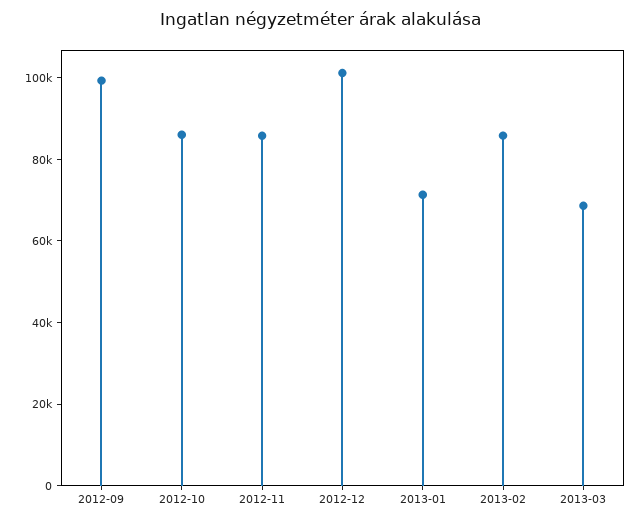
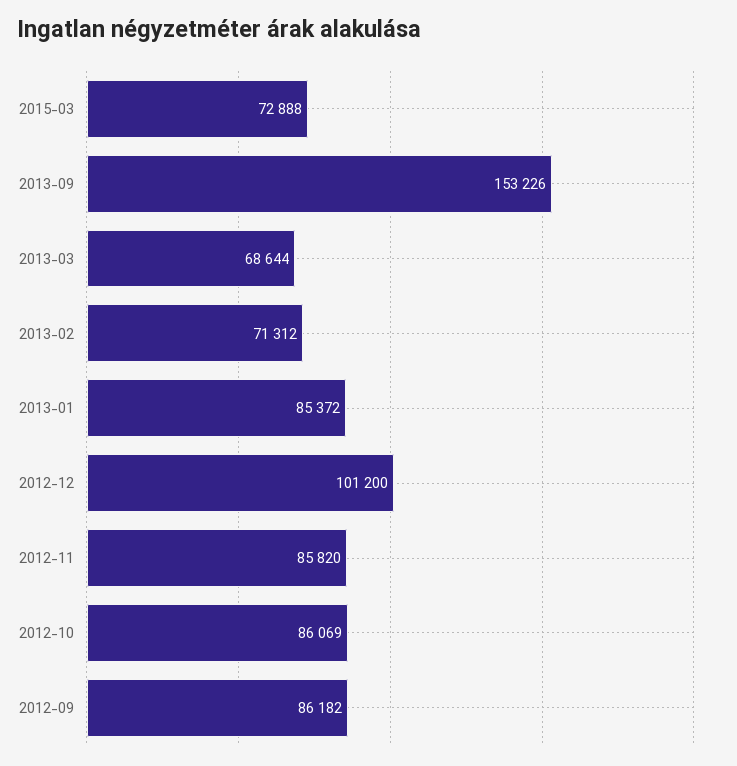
2012-09: 100000 -> 86182
2013-01: 70000 -> 85372
2013-02: 85000 -> 71312
2015-03: none -> 72888
2013-09: none -> 153226

